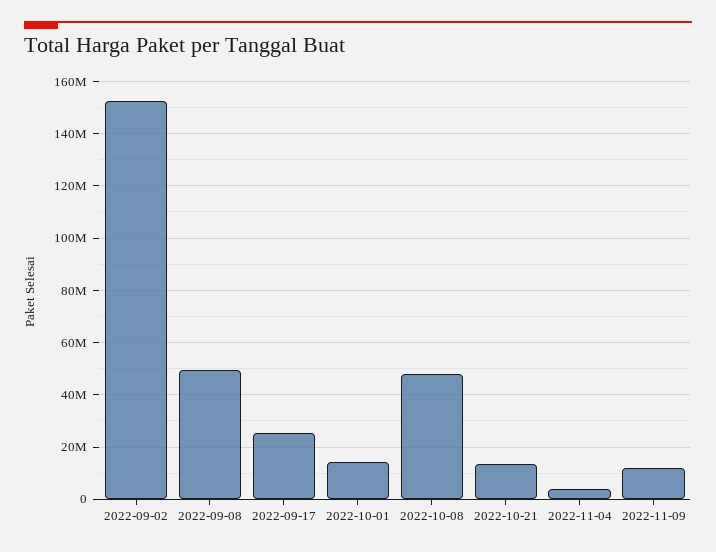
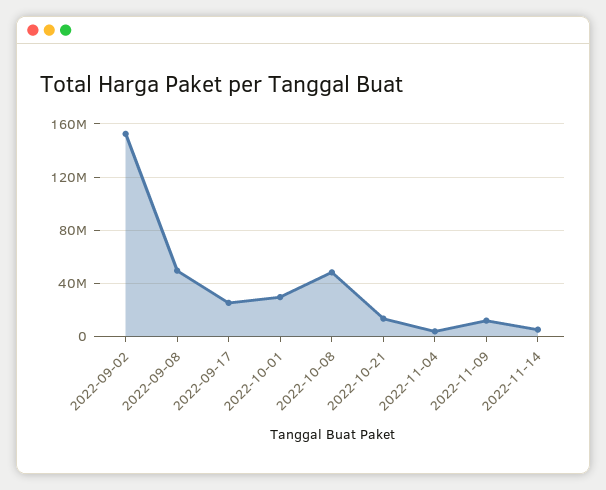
2022-10-01: 15000000 -> 30000000
2022-11-14: none -> 5000000

